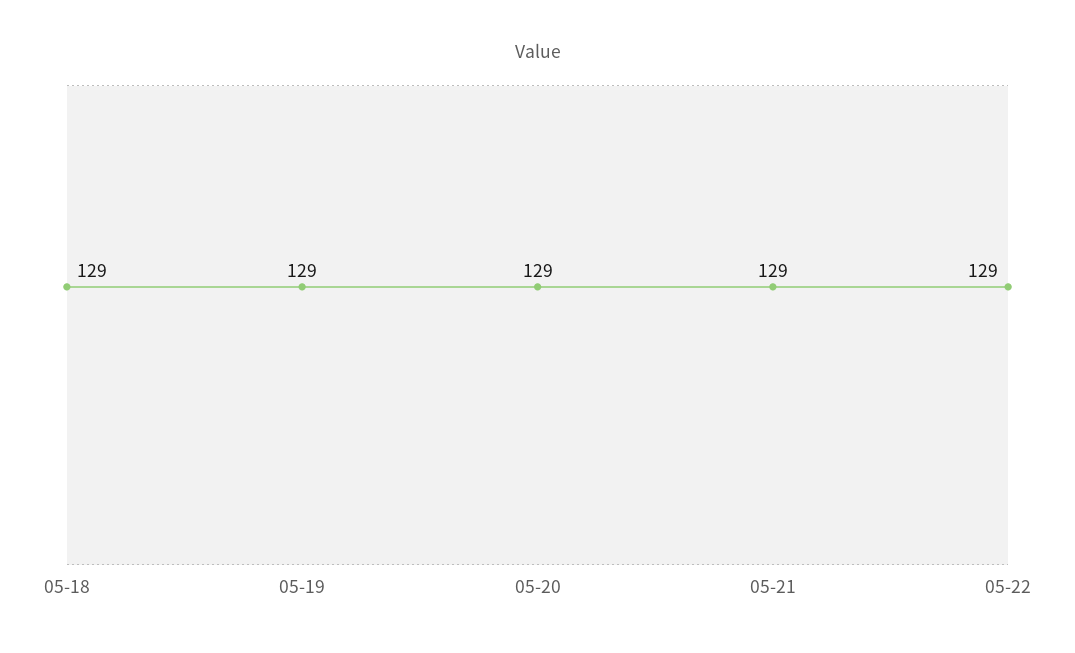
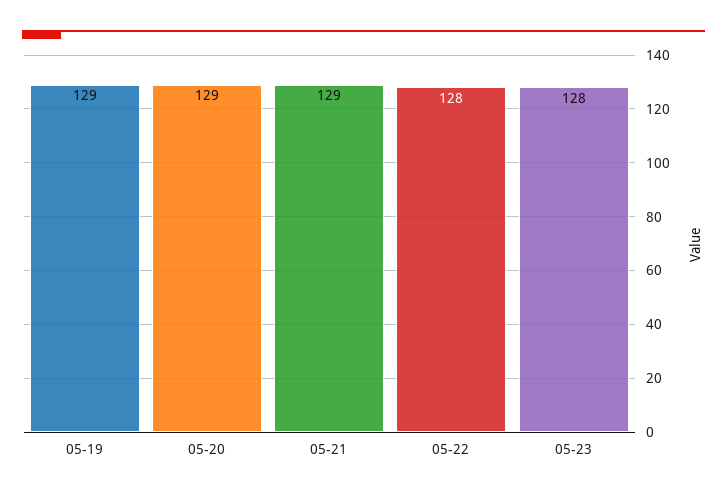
05-18: 129 -> none
05-22: 129 -> 128
05-23: none -> 128

